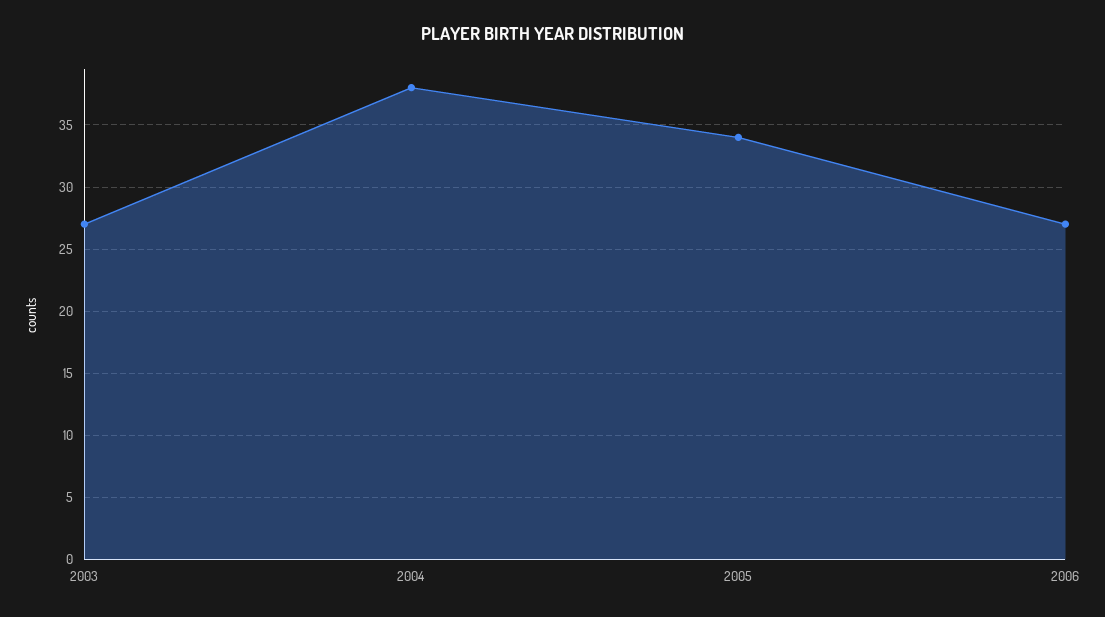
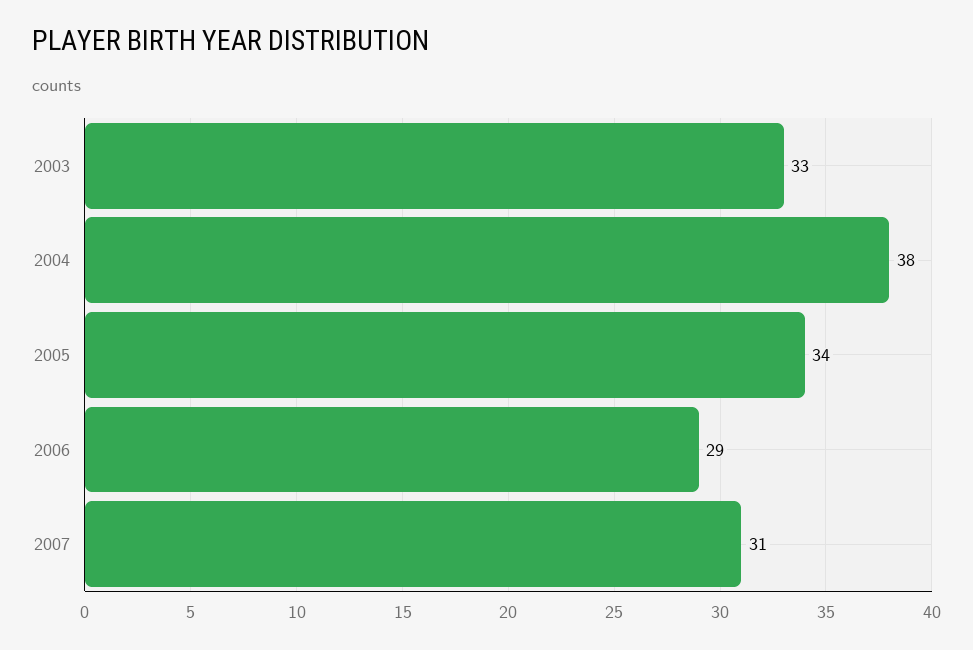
2003: 27 -> 33
2006: 27 -> 29
2007: none -> 31

